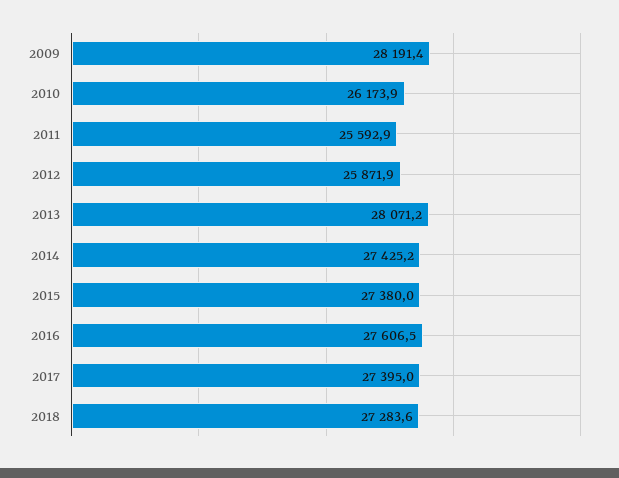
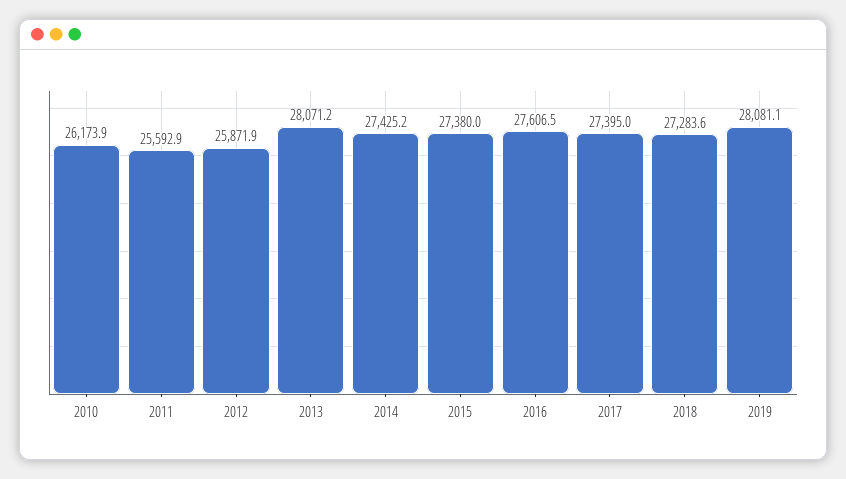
2009: 28191.4 -> none
2019: none -> 28081.1

